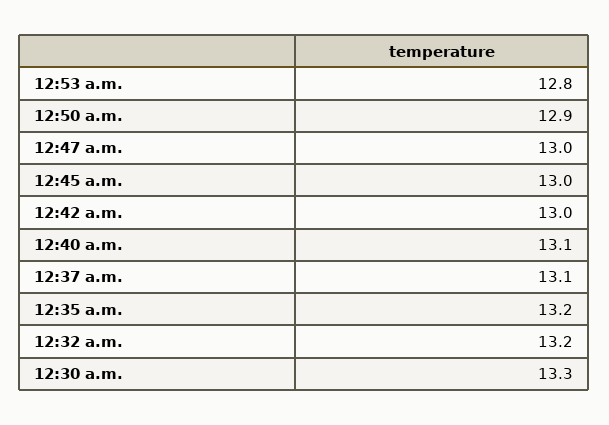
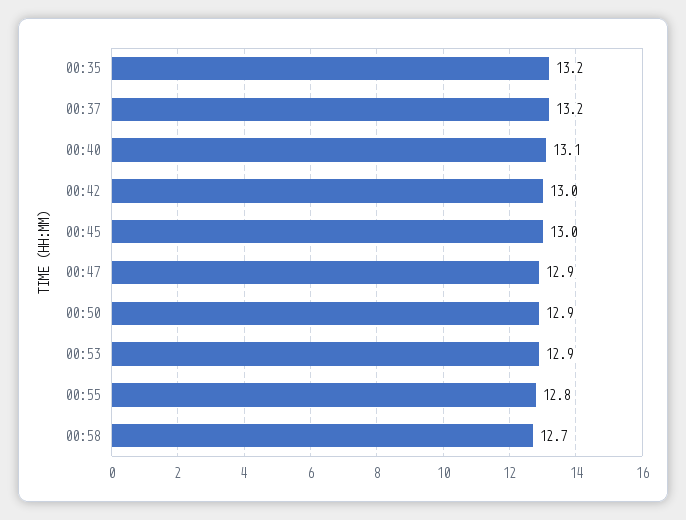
12:53 a.m.: 12.8 -> 12.9
12:47 a.m.: 13 -> 12.9
12:37 a.m.: 13.1 -> 13.2
12:32 a.m.: 13.2 -> none
12:30 a.m.: 13.3 -> none
00:55: none -> 12.8
00:58: none -> 12.7

